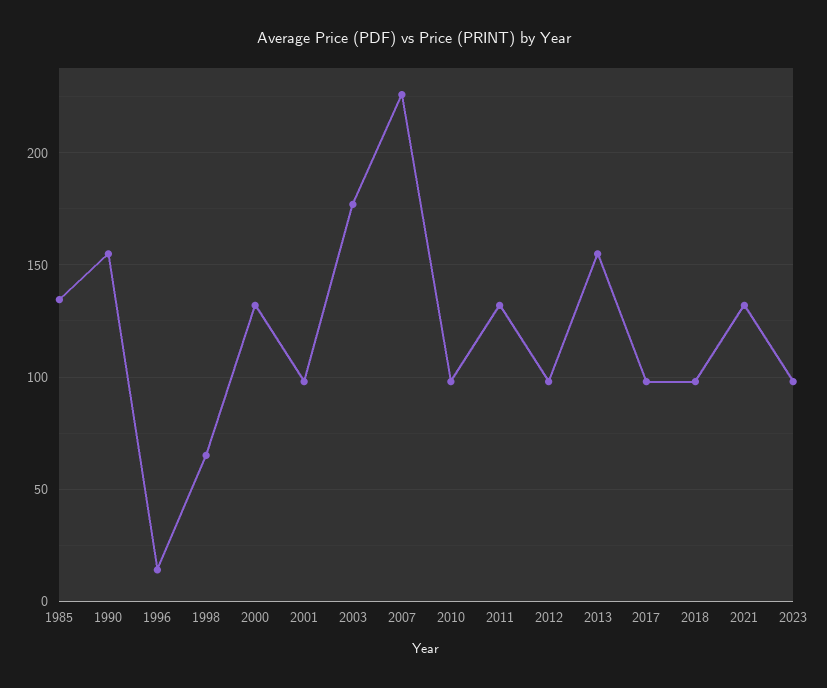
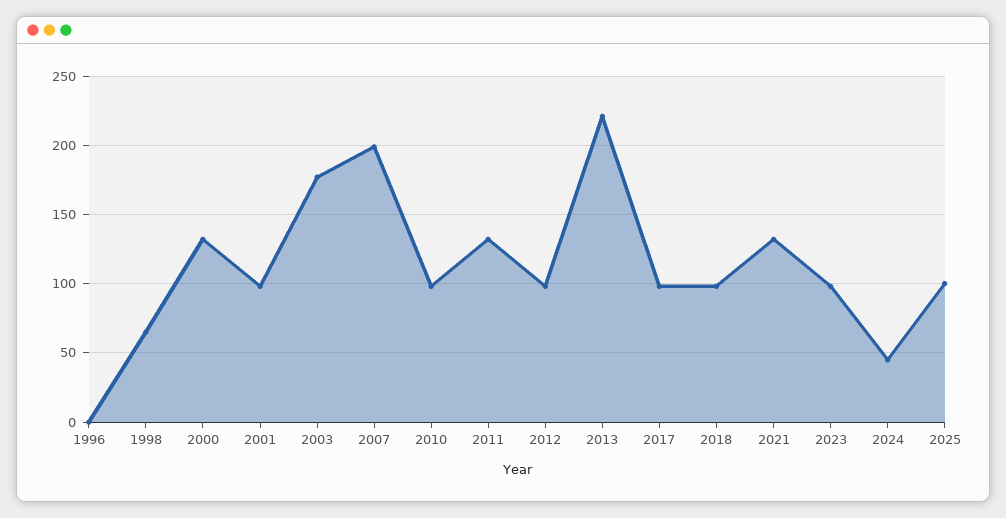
1985: 135 -> none
1990: 155 -> none
1996: 15 -> 0
2007: 225 -> 200
2013: 155 -> 220
2024: none -> 45
2025: none -> 100

